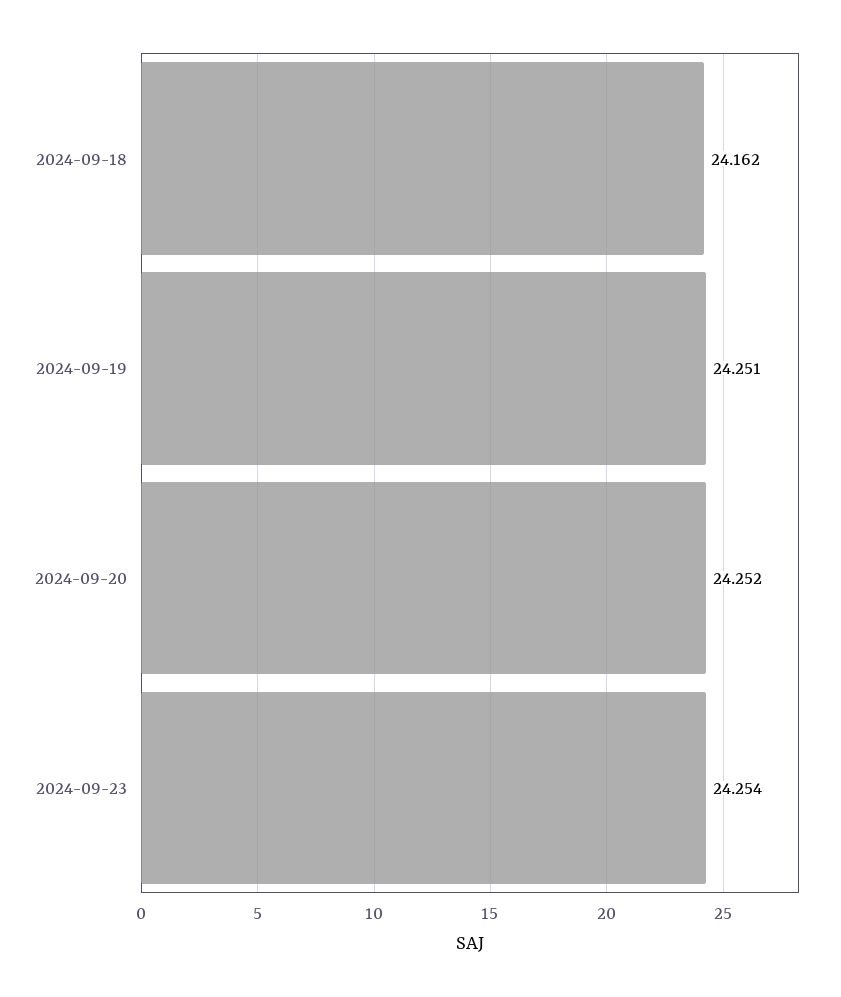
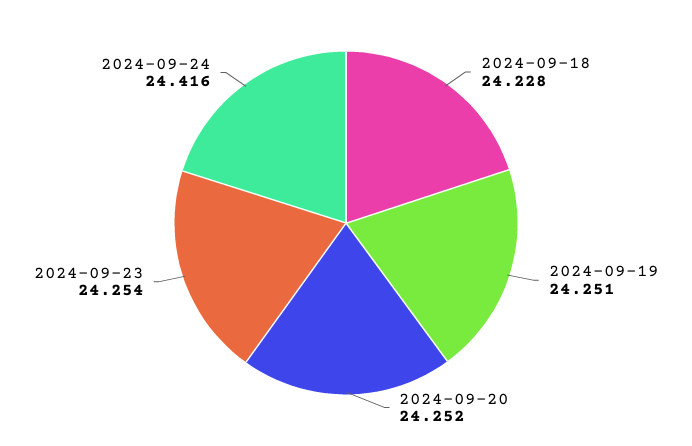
2024-09-18: 24.162 -> 24.228
2024-09-24: none -> 24.416

